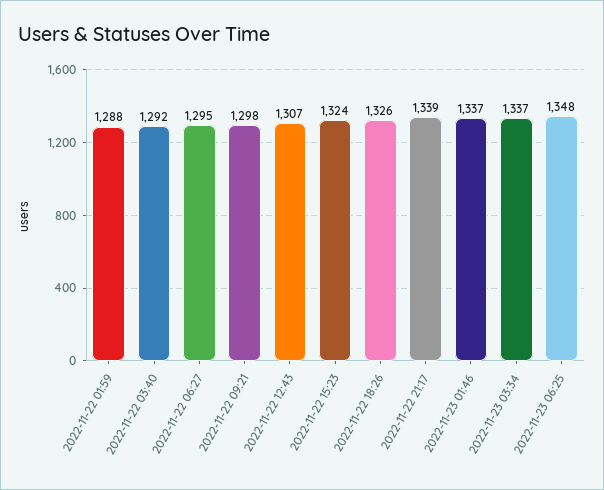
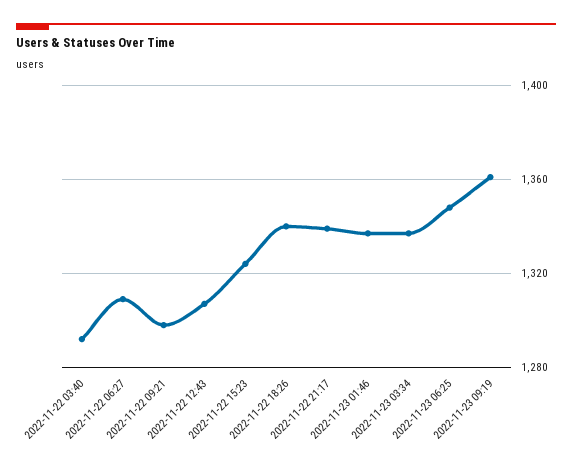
2022-11-22 01:59: 1288 -> none
2022-11-22 06:27: 1295 -> 1310
2022-11-22 18:26: 1326 -> 1340
2022-11-23 09:19: none -> 1360

